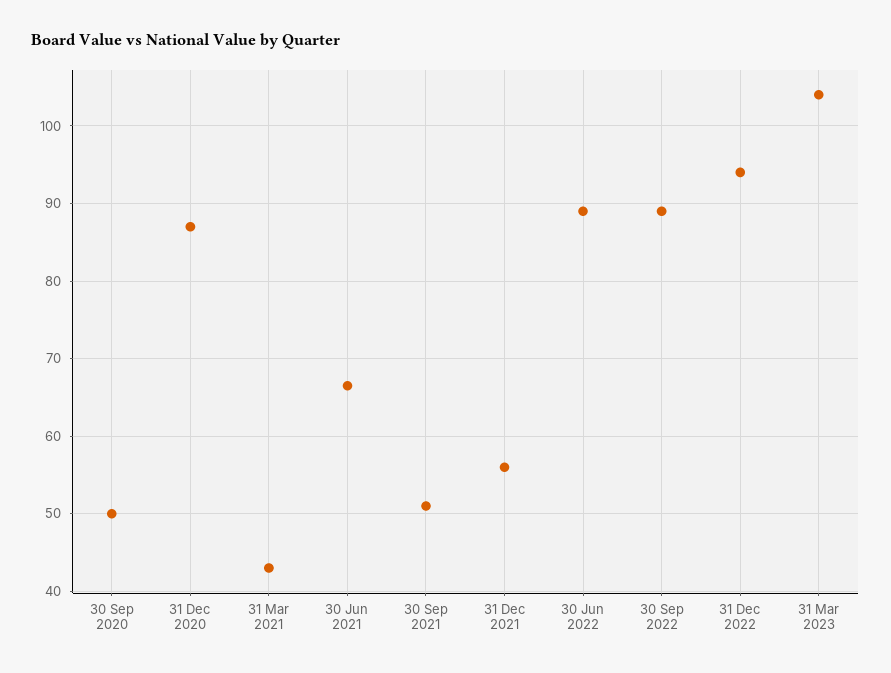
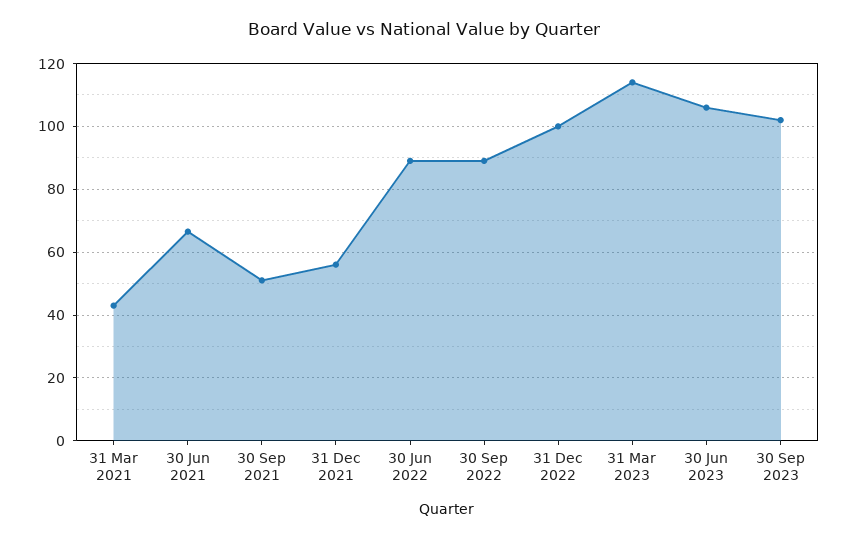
30 Sep 2020: 50 -> none
31 Dec 2020: 87 -> none
31 Dec 2022: 94 -> 100
31 Mar 2023: 104 -> 114
30 Jun 2023: none -> 106
30 Sep 2023: none -> 102

